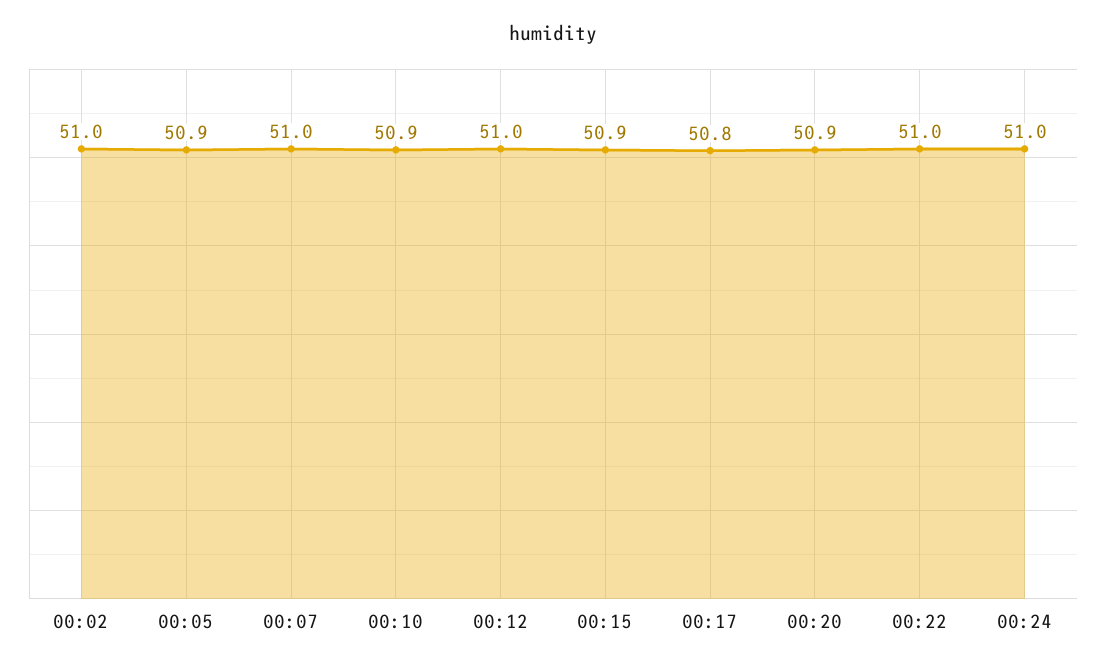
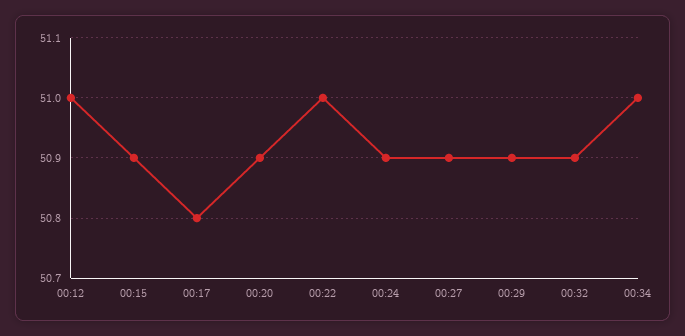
00:02: 51 -> none
00:05: 50.9 -> none
00:07: 51 -> none
00:10: 50.9 -> none
00:24: 51 -> 50.9
00:27: none -> 50.9
00:29: none -> 50.9
00:32: none -> 50.9
00:34: none -> 51

